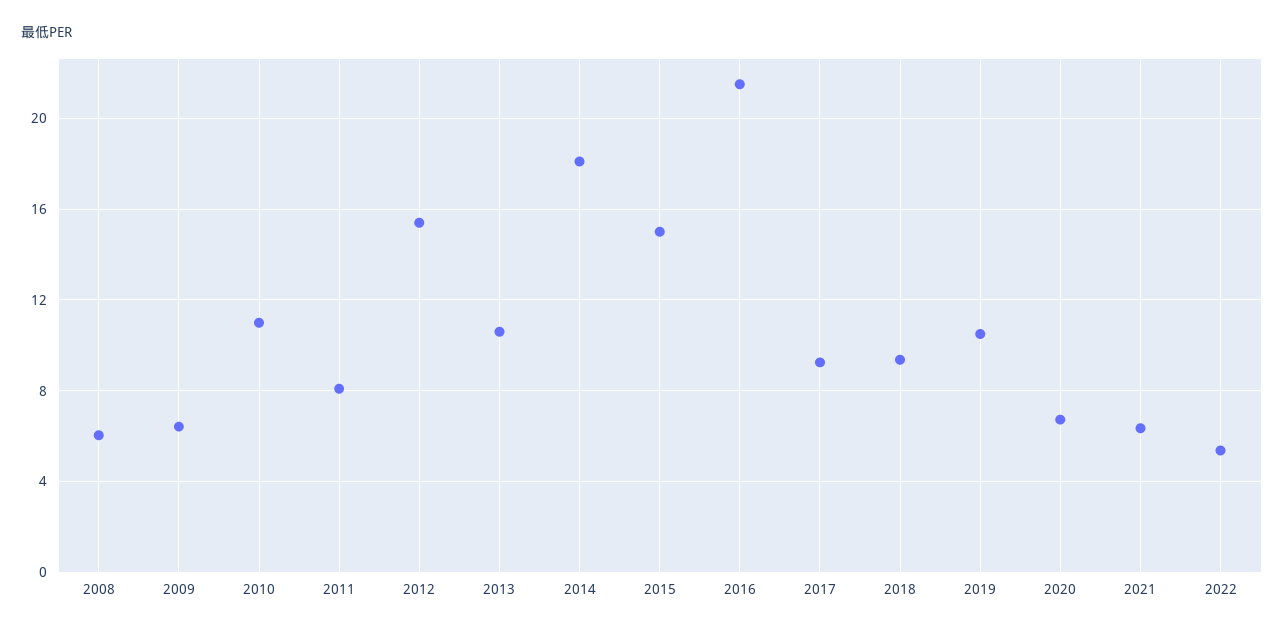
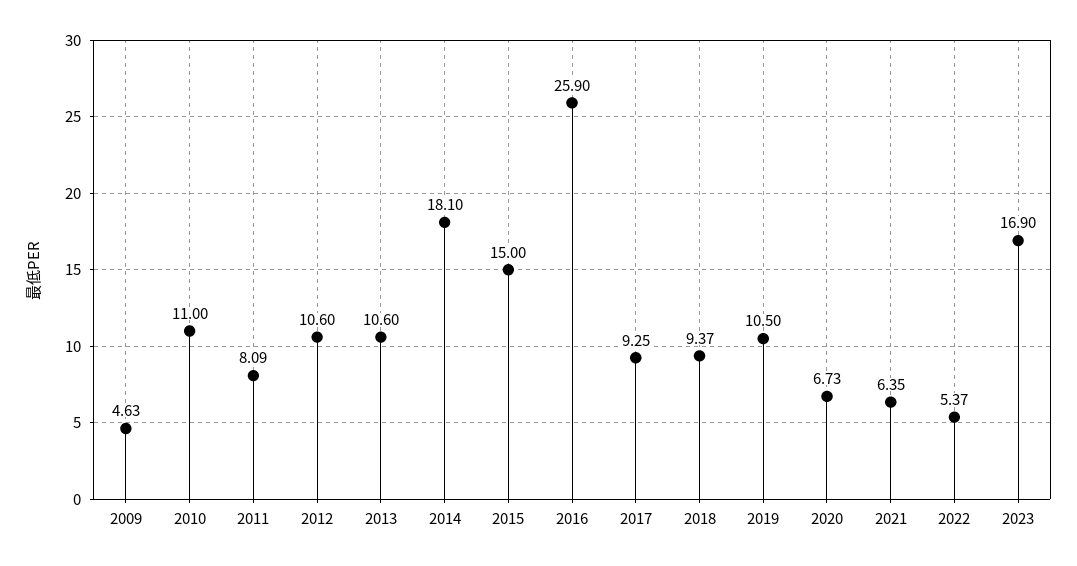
2008: 6 -> none
2009: 6.5 -> 4.63
2012: 15.5 -> 10.6
2016: 21.5 -> 25.9
2023: none -> 16.9

